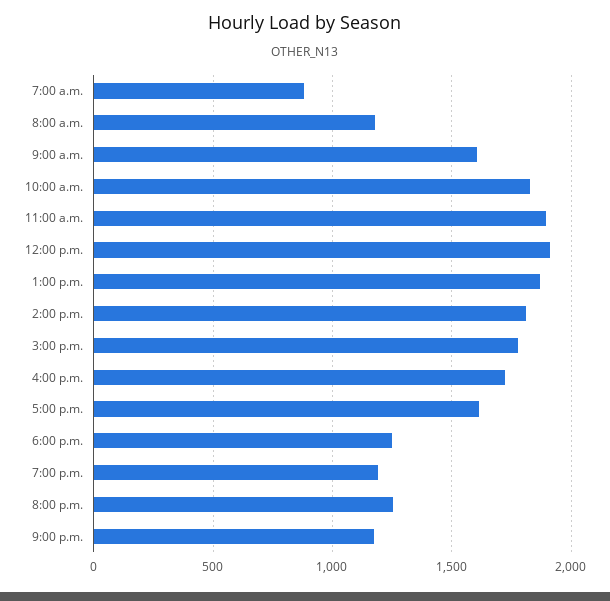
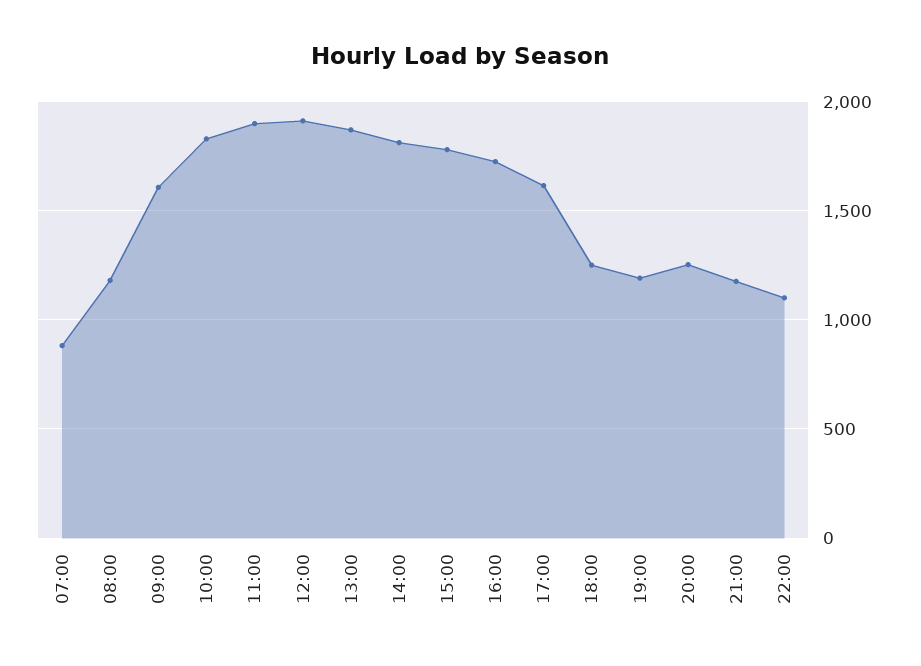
22:00: none -> 1100

